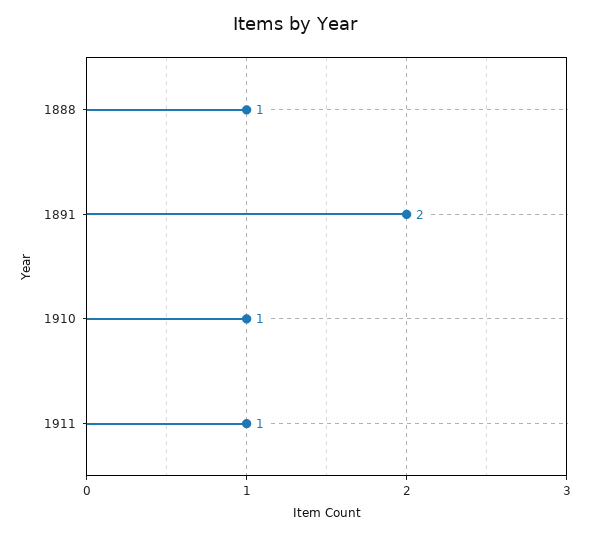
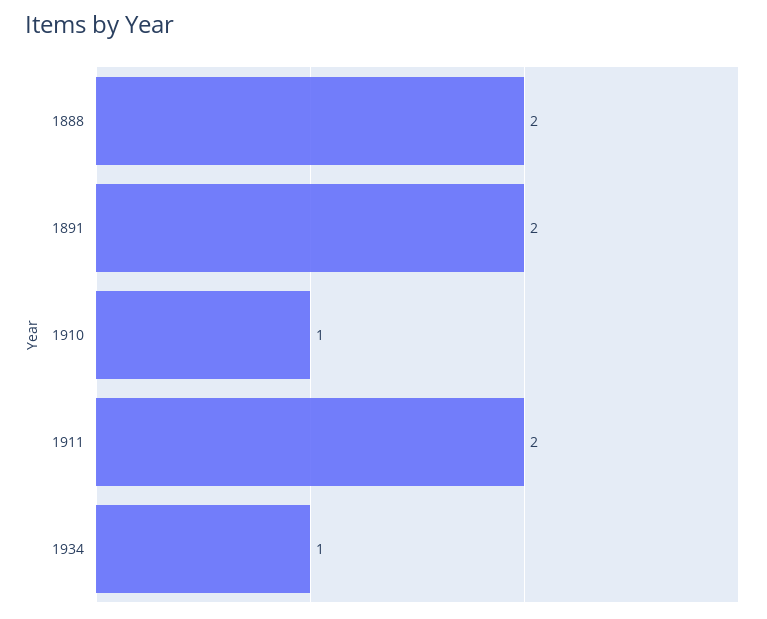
1888: 1 -> 2
1911: 1 -> 2
1934: none -> 1

